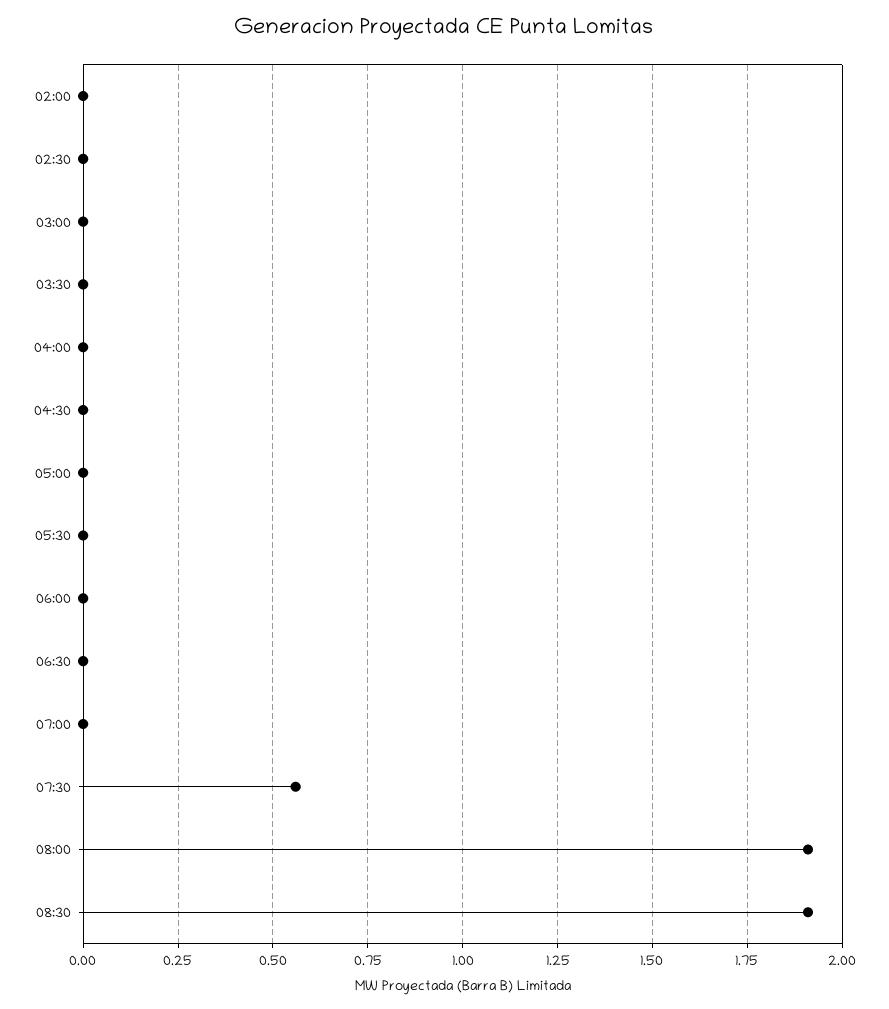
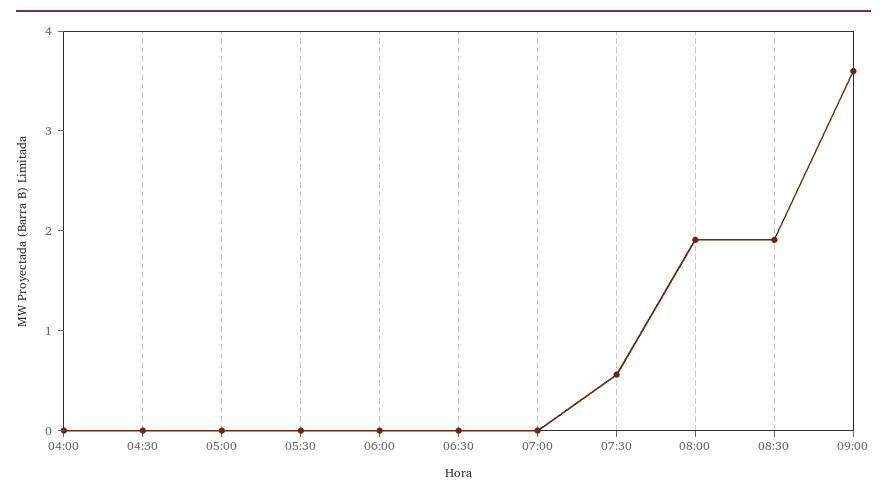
02:00: 0 -> none
02:30: 0 -> none
03:00: 0 -> none
03:30: 0 -> none
09:00: none -> 3.6

